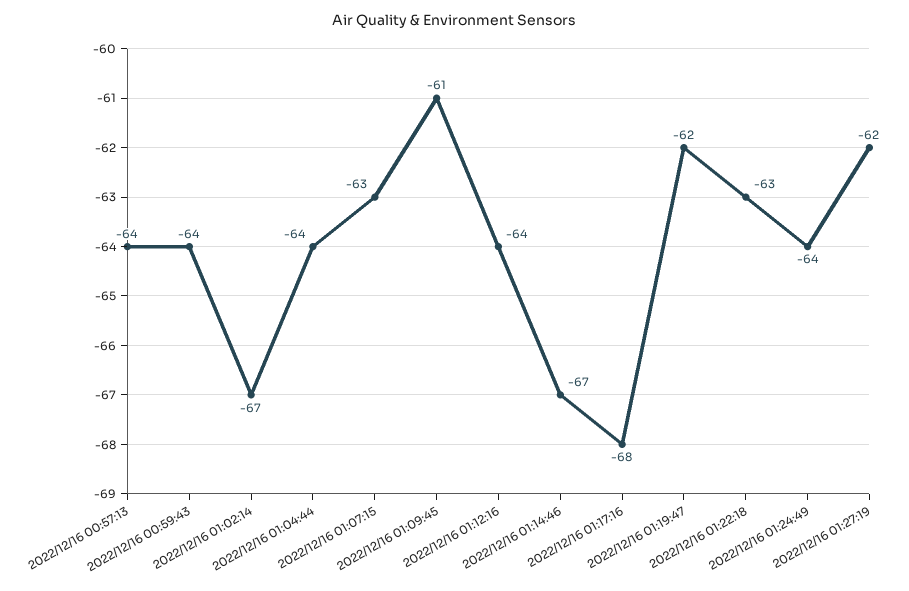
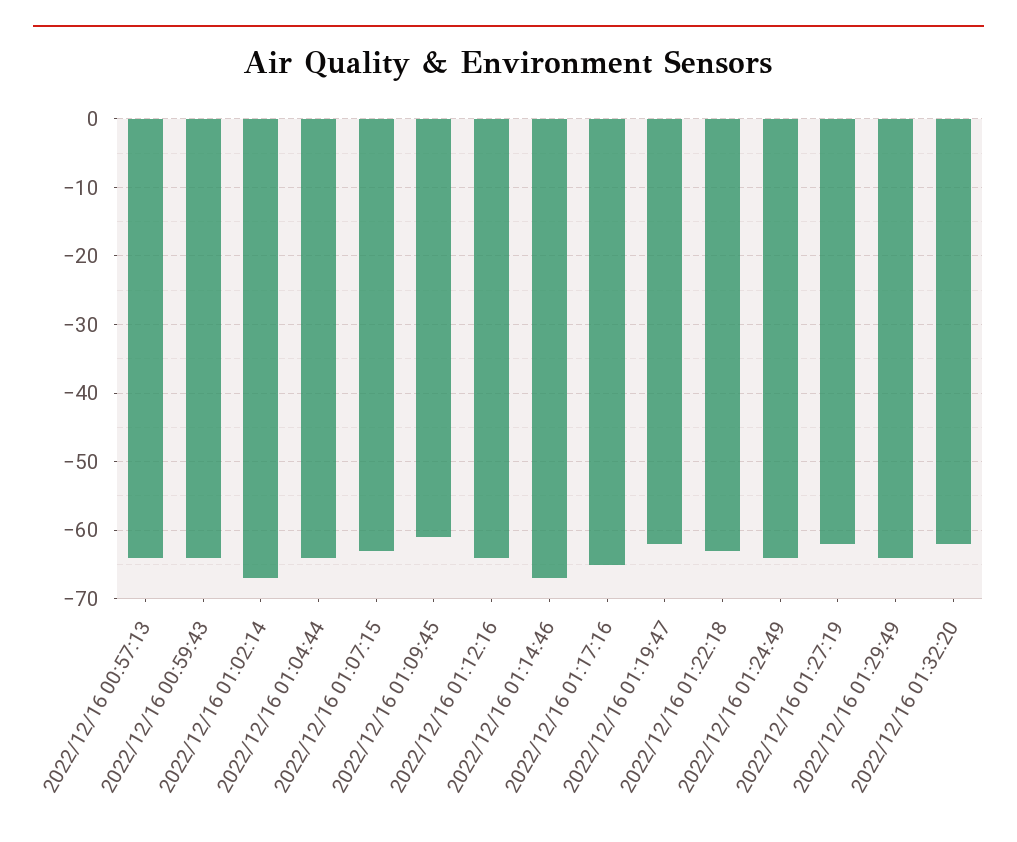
2022/12/16 01:17:16: -68 -> -65
2022/12/16 01:29:49: none -> -64
2022/12/16 01:32:20: none -> -62

